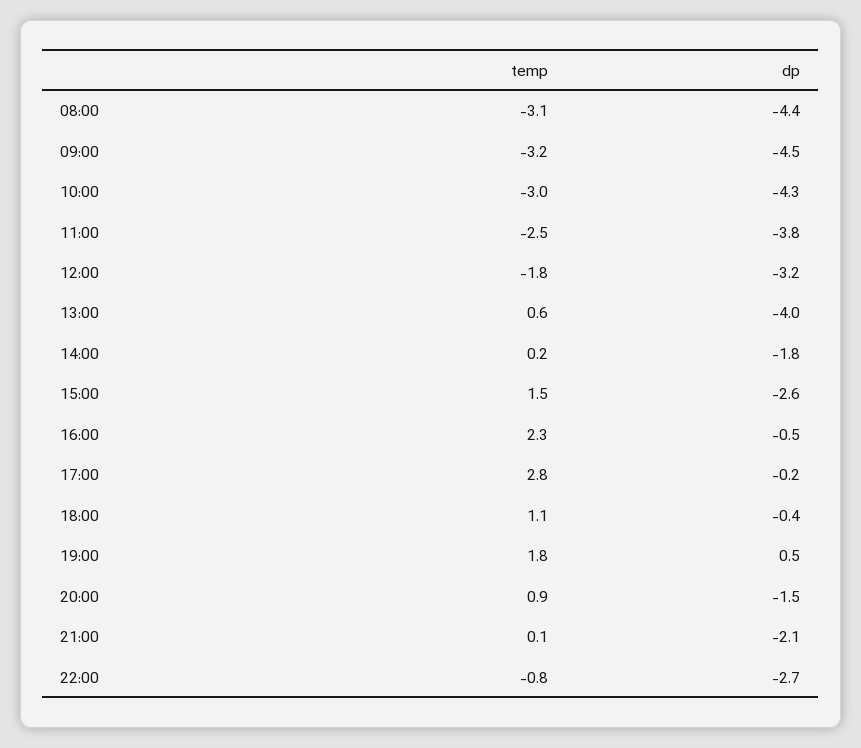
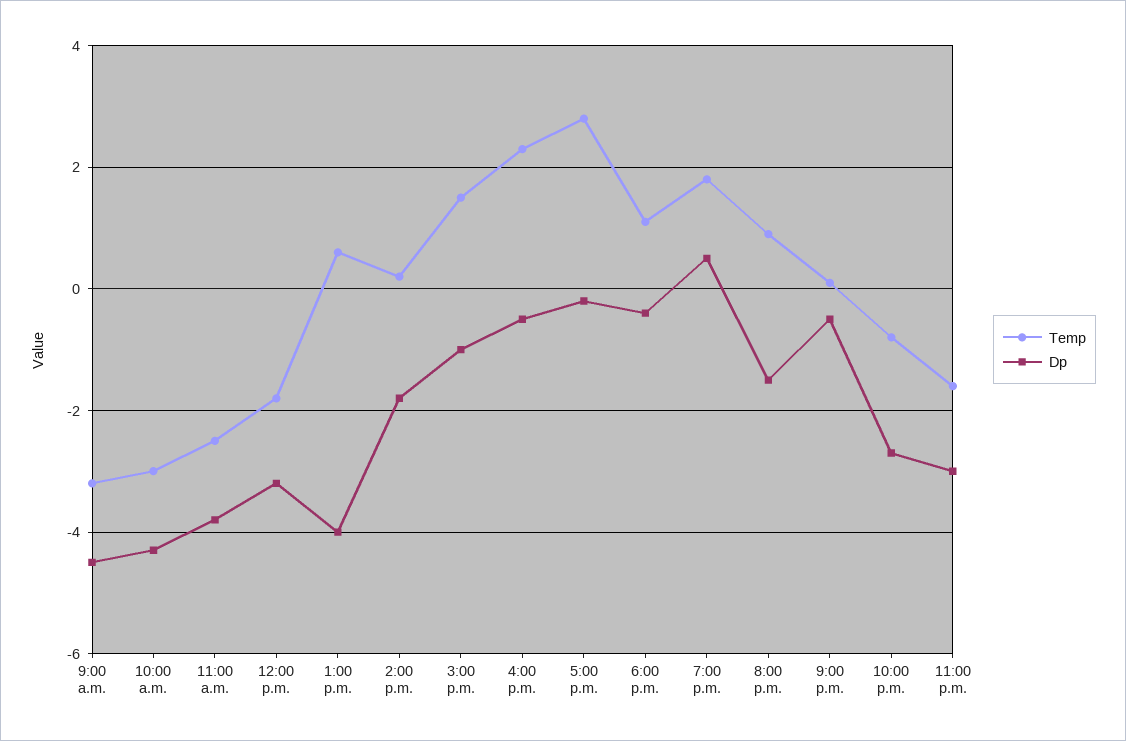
temp, 08:00: -3.1 -> none
dp, 08:00: -4.4 -> none
dp, 15:00: -2.6 -> -1
dp, 21:00: -2.1 -> -0.5
temp, 11:00 p.m.: none -> -1.5
dp, 11:00 p.m.: none -> -3

